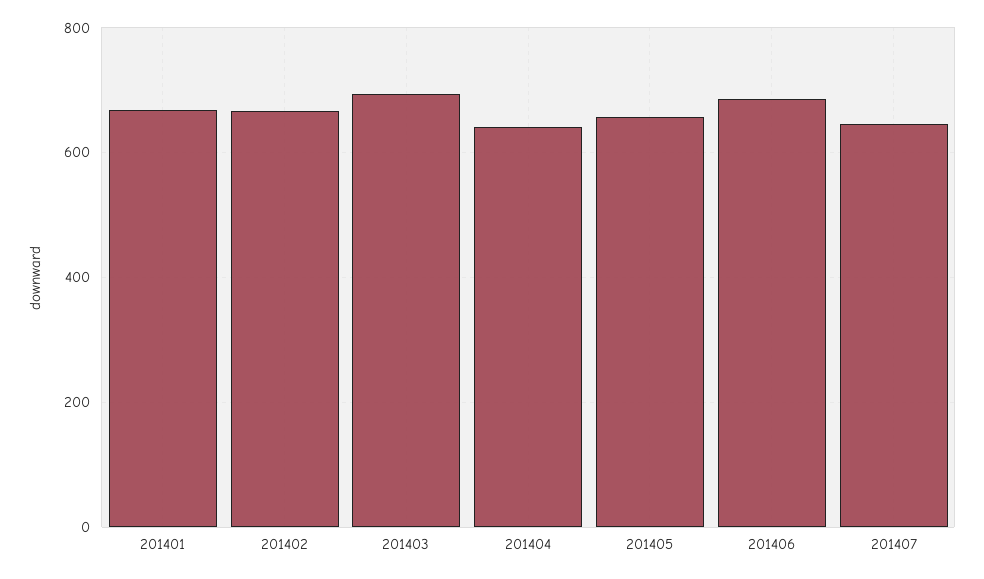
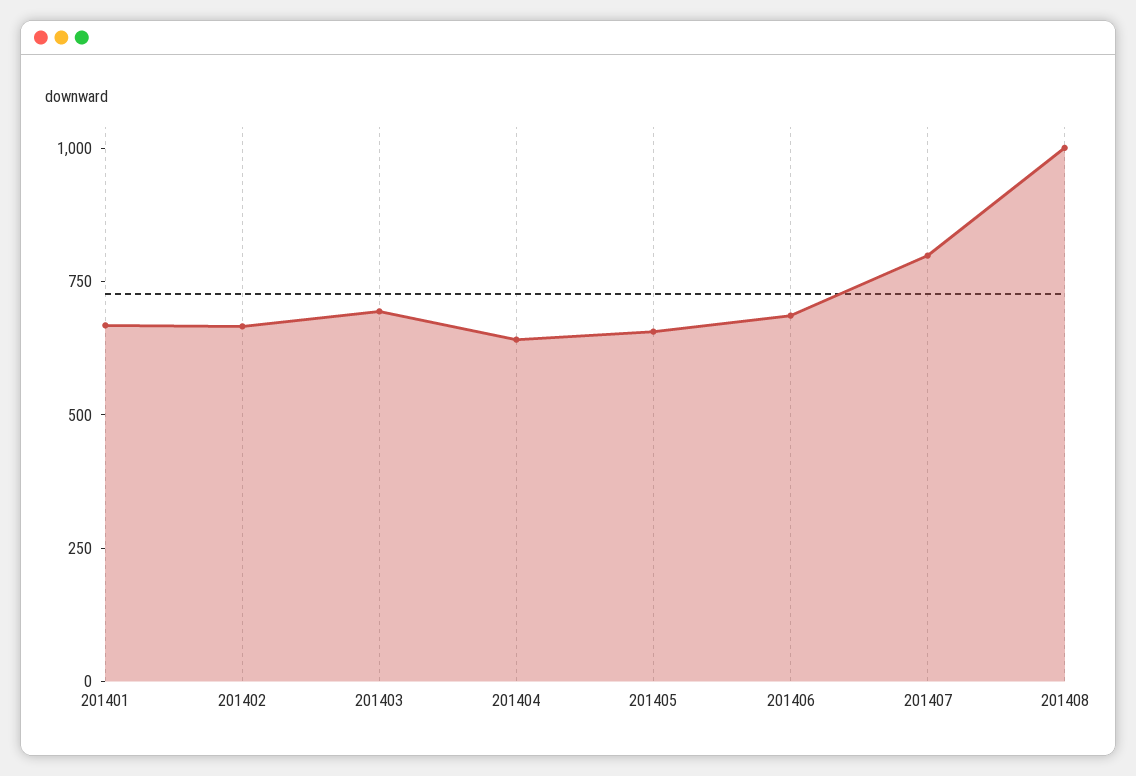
201407: 640 -> 800
201408: none -> 1000

